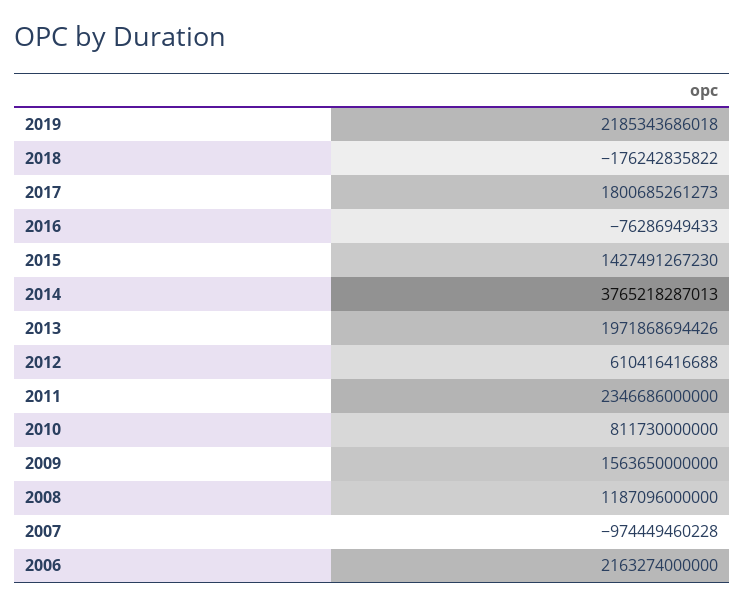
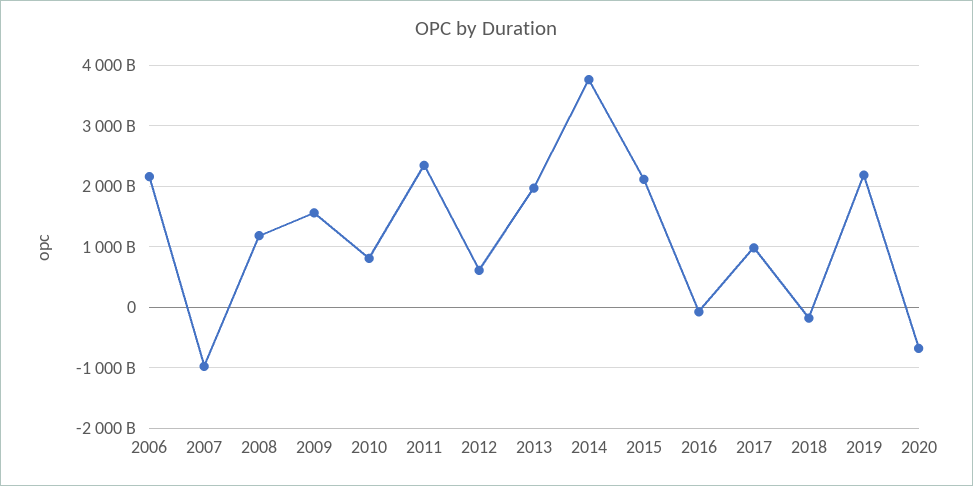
2017: 1800685261273 -> 1000000000000
2015: 1427491267230 -> 2100000000000
2020: none -> -700000000000

